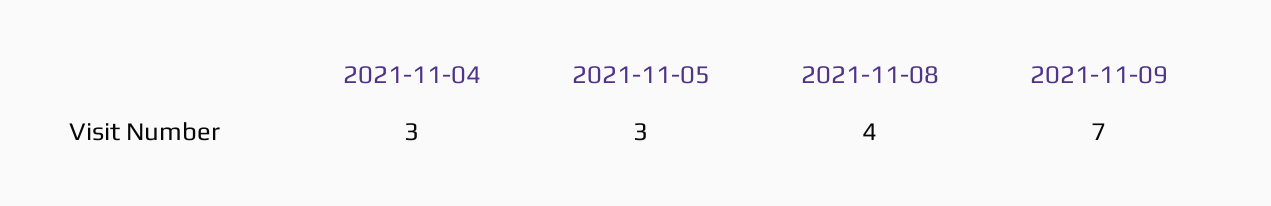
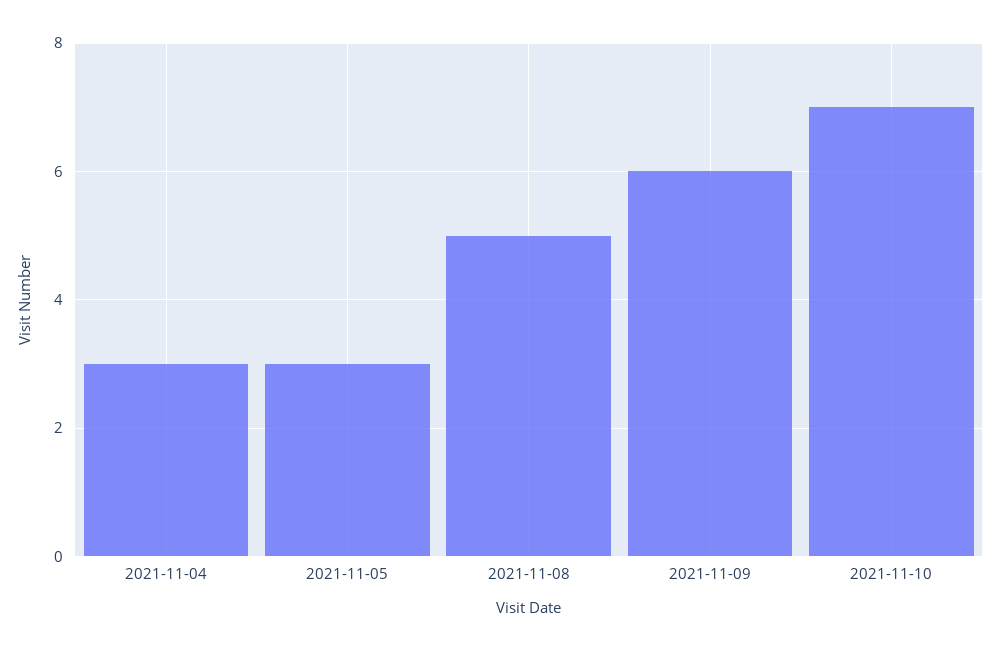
2021-11-08: 4 -> 5
2021-11-09: 7 -> 6
2021-11-10: none -> 7

